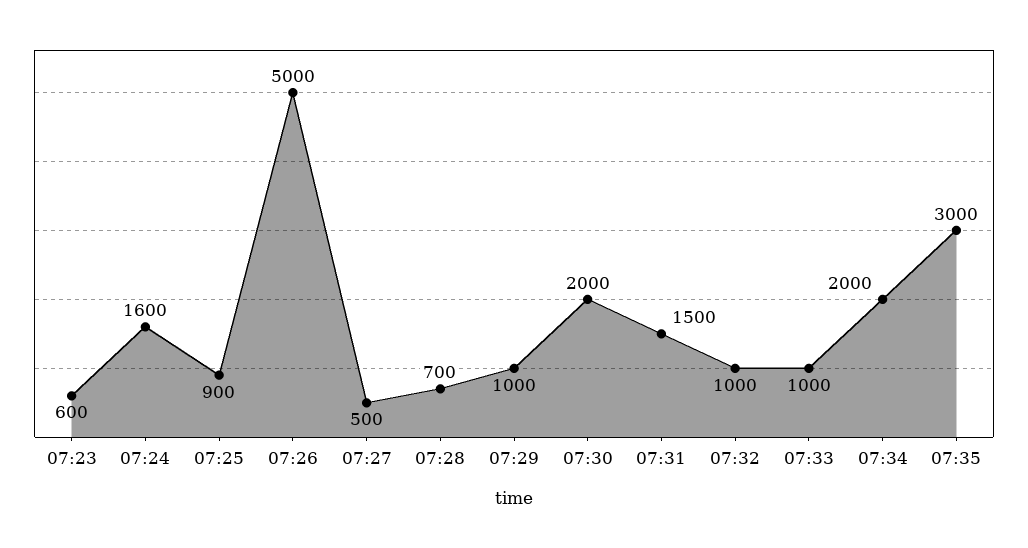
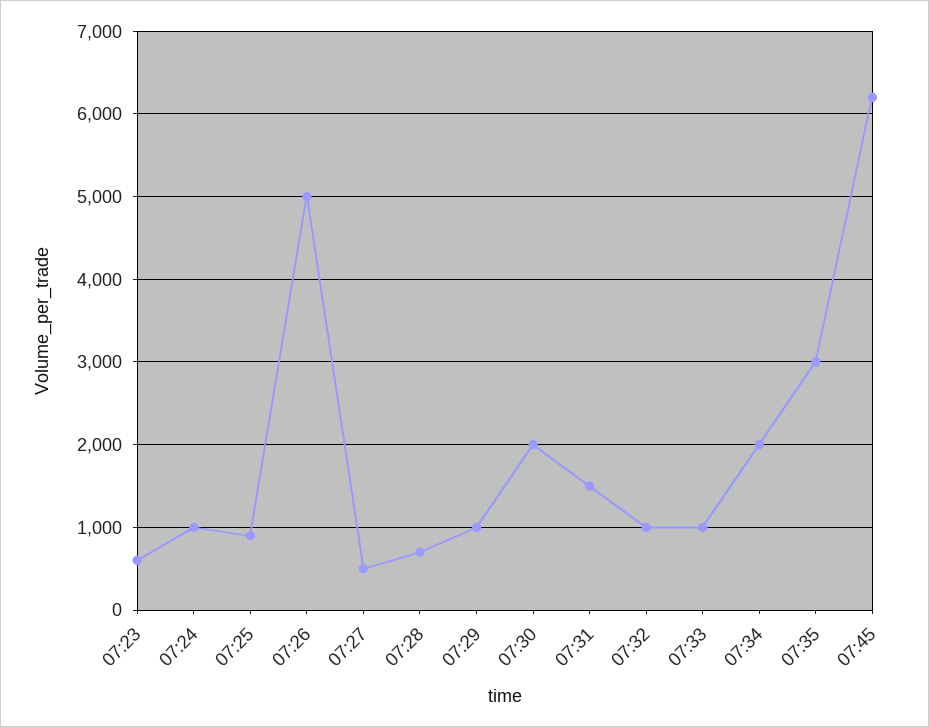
07:24: 1600 -> 1000
07:45: none -> 6200

